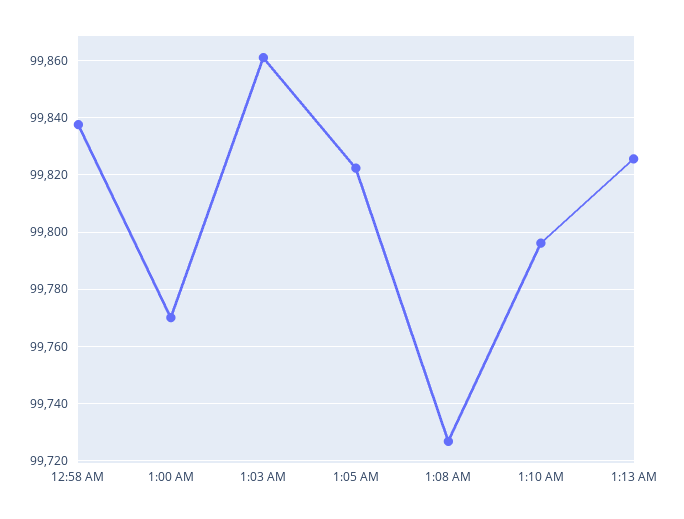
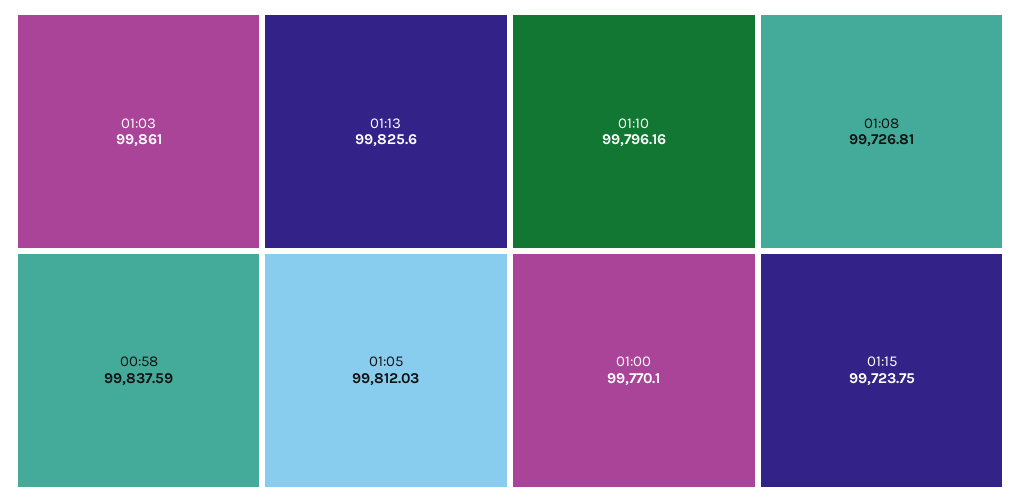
1:05 AM: 99822.5 -> 99812.03
01:15: none -> 99723.75

